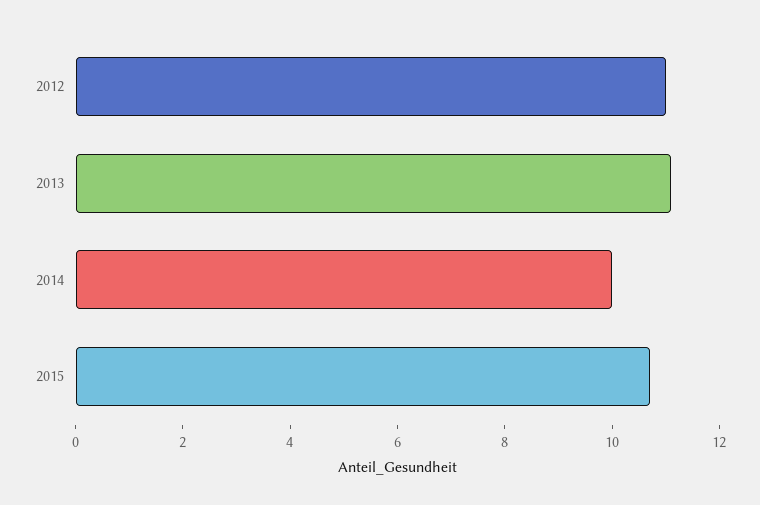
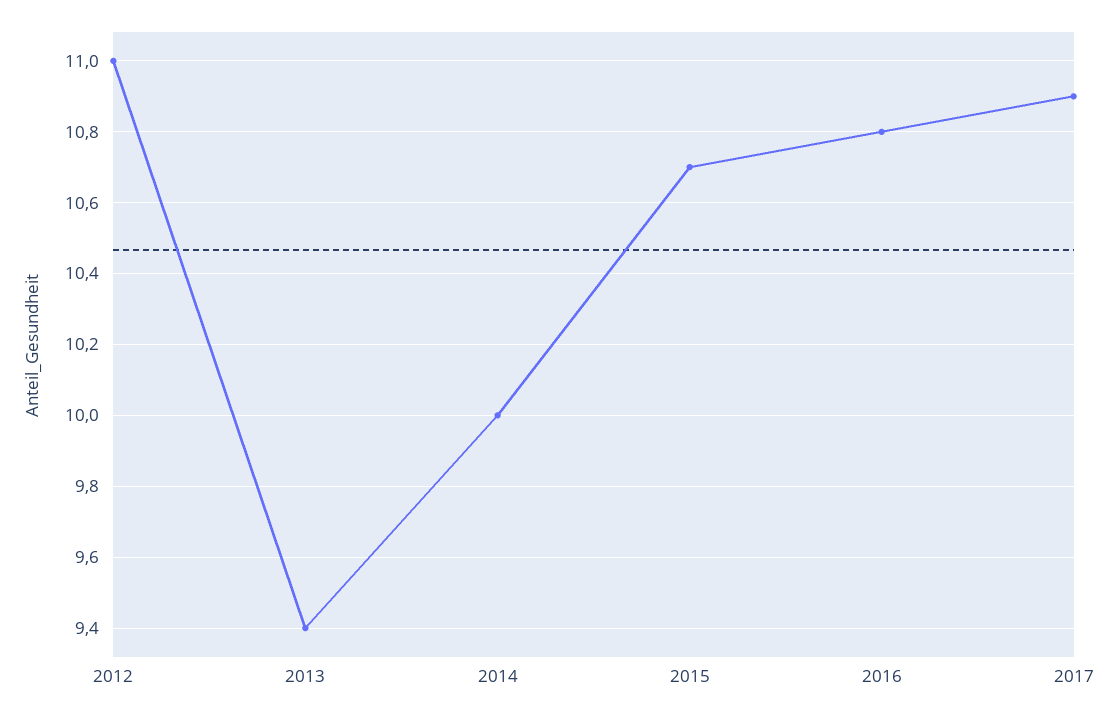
2013: 11 -> 9.4
2016: none -> 10.8
2017: none -> 10.9

